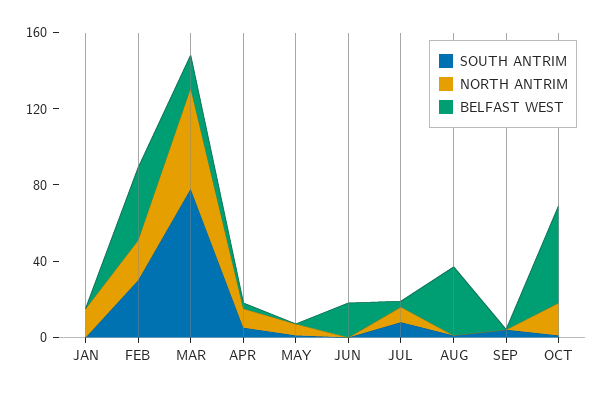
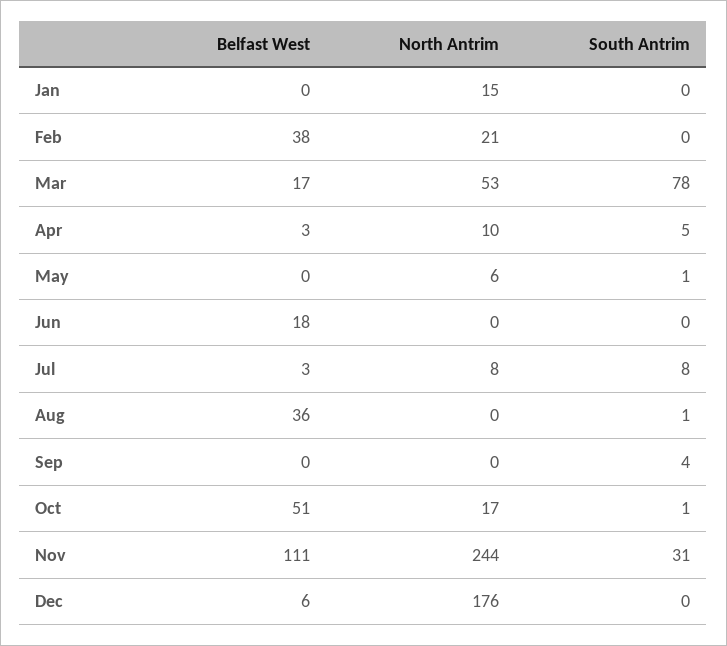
SOUTH ANTRIM, FEB: 30 -> 0
BELFAST WEST, Nov: none -> 111
NORTH ANTRIM, Nov: none -> 244
SOUTH ANTRIM, Nov: none -> 31
BELFAST WEST, Dec: none -> 6
NORTH ANTRIM, Dec: none -> 176
SOUTH ANTRIM, Dec: none -> 0

